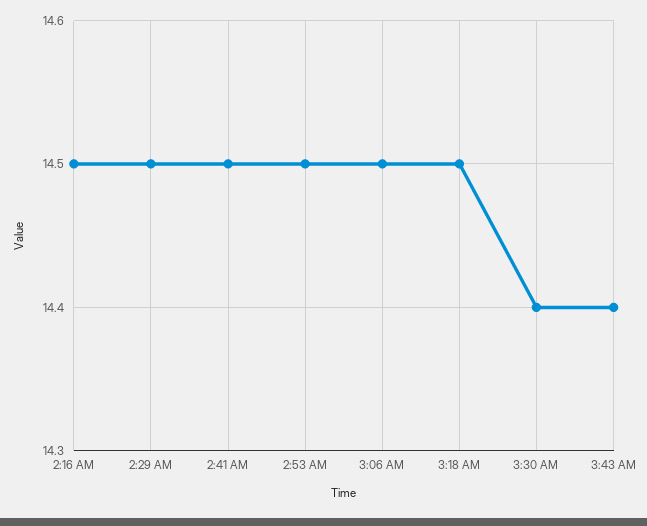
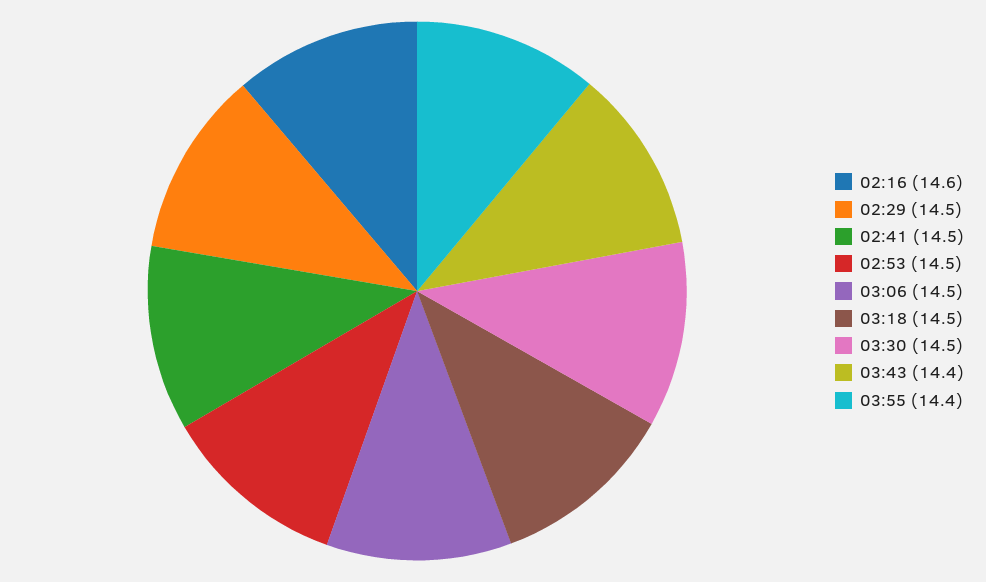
2:16 AM: 14.5 -> 14.6
3:30 AM: 14.4 -> 14.5
03:55: none -> 14.4

